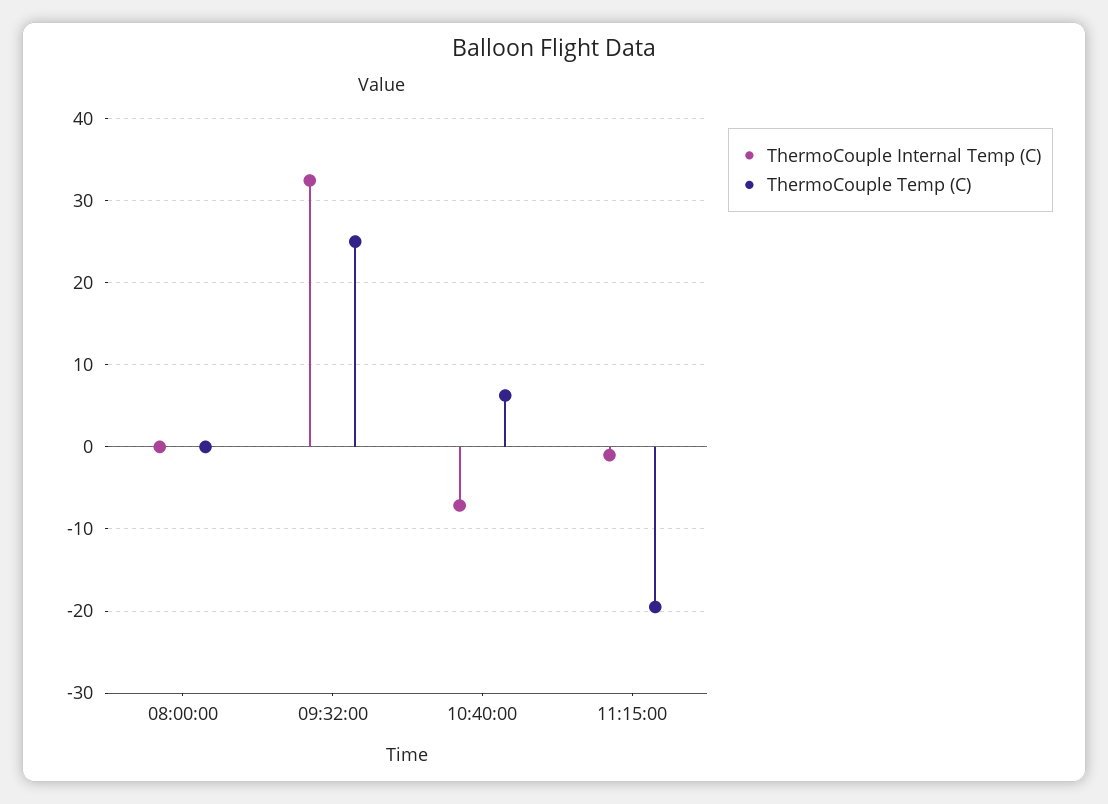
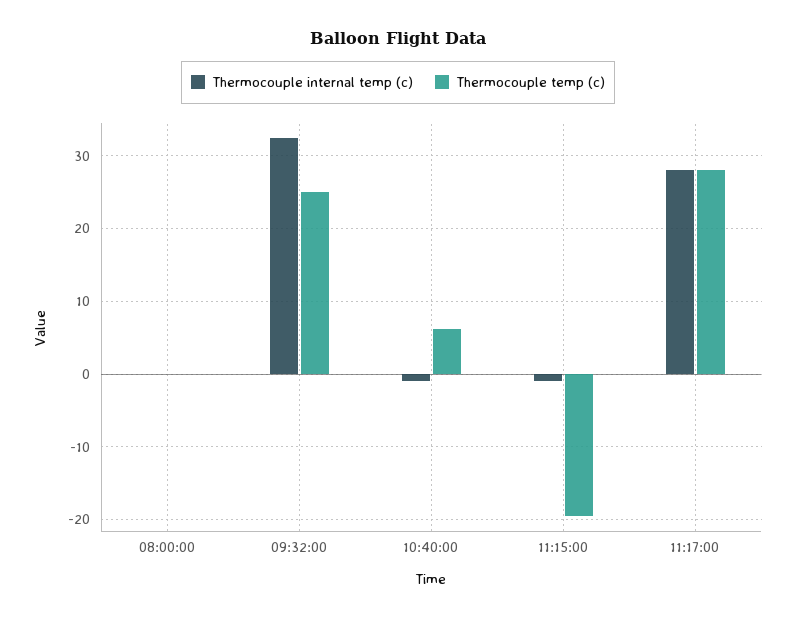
ThermoCouple Internal Temp (C), 10:40:00: -7 -> -1
ThermoCouple Internal Temp (C), 11:17:00: none -> 28
ThermoCouple Temp (C), 11:17:00: none -> 28

